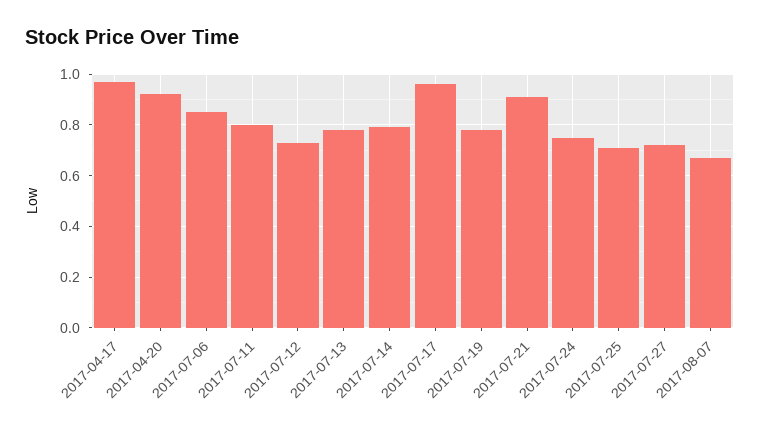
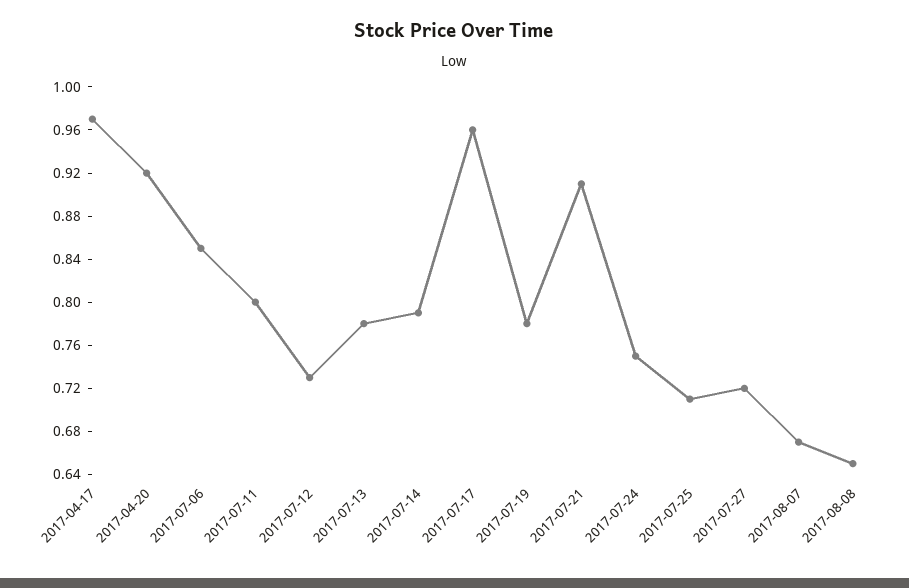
2017-08-08: none -> 0.65

